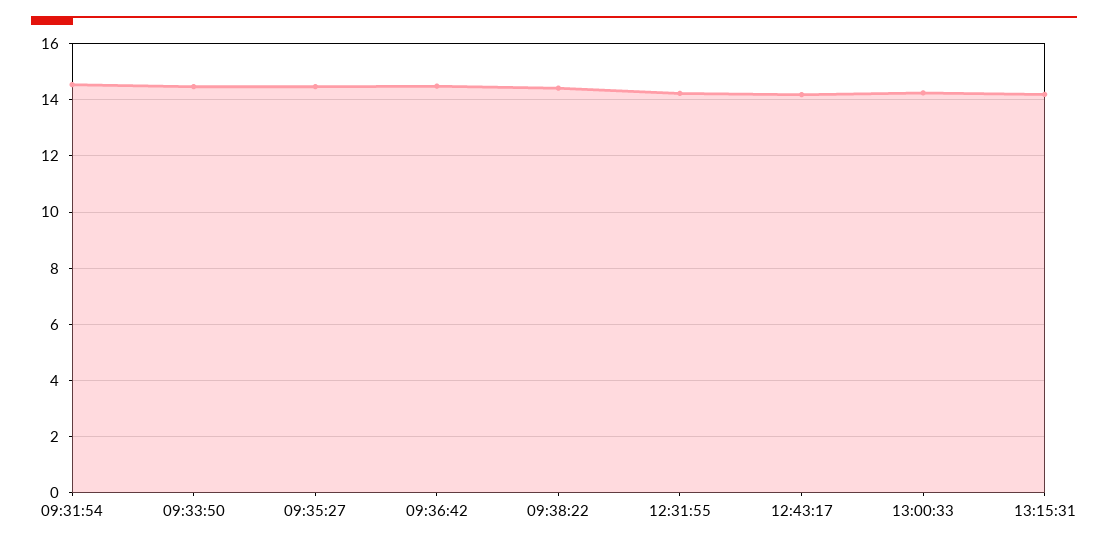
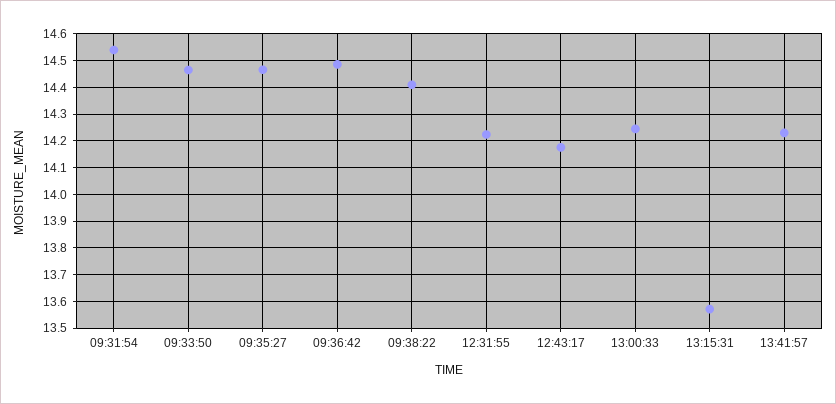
13:15:31: 14.25 -> 13.575
13:41:57: none -> 14.225

